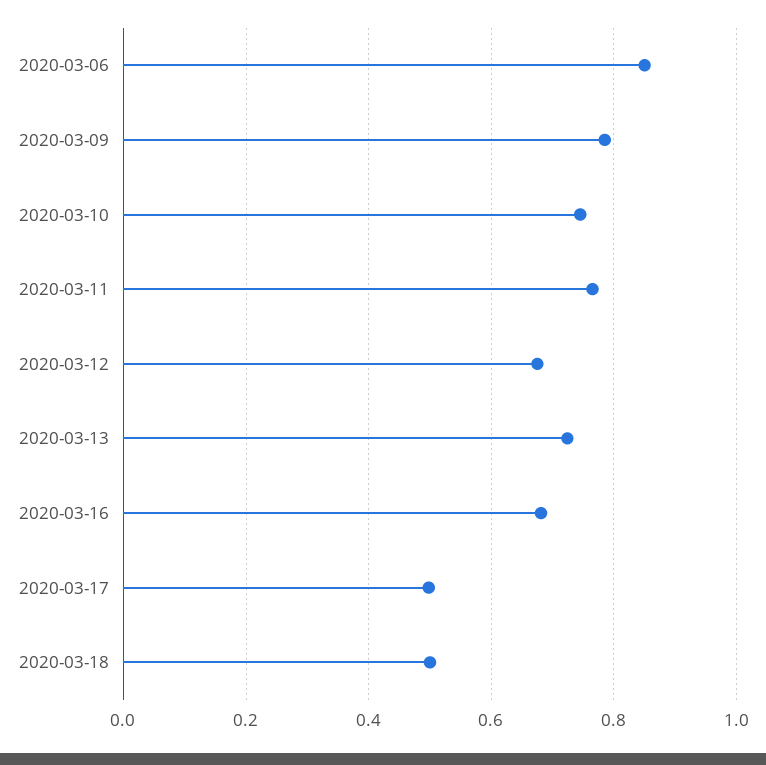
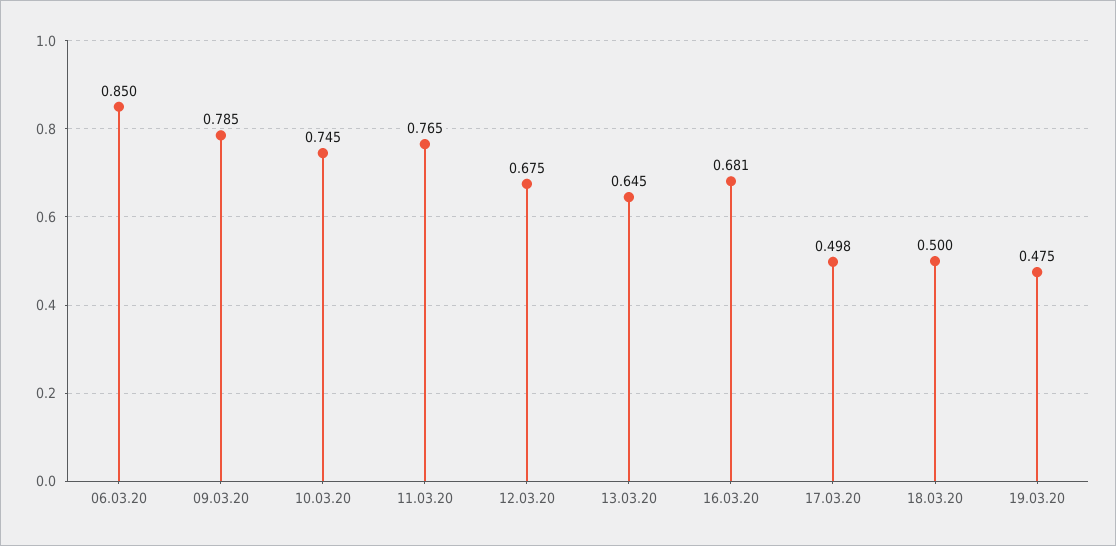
2020-03-13: 0.72 -> 0.645
19.03.20: none -> 0.475

